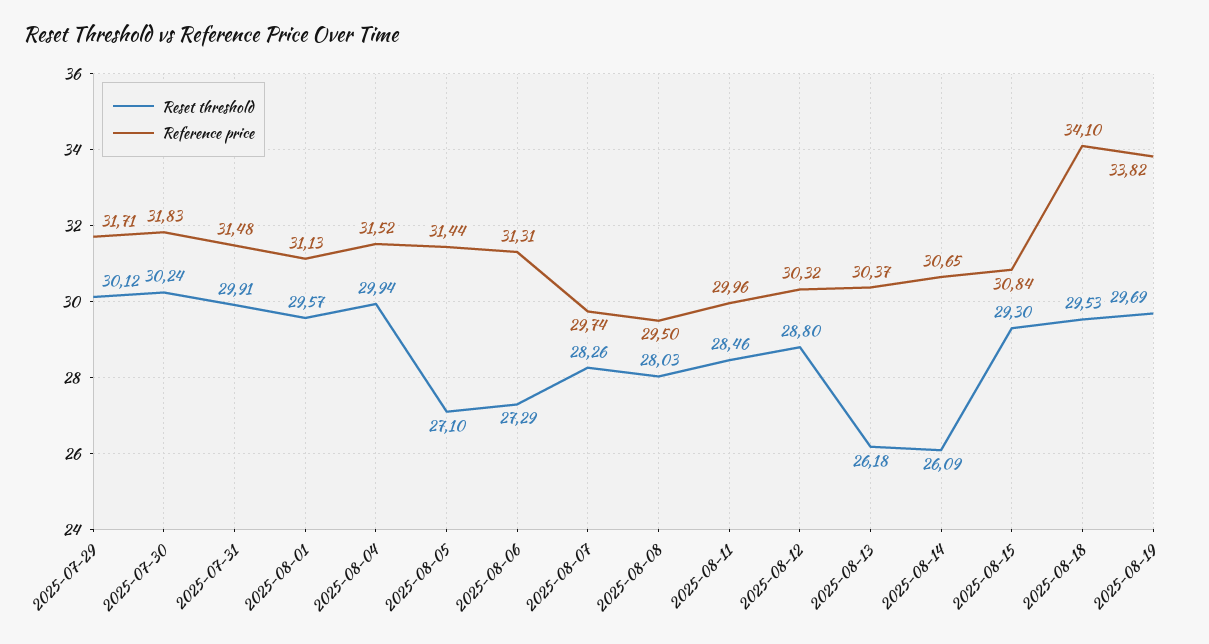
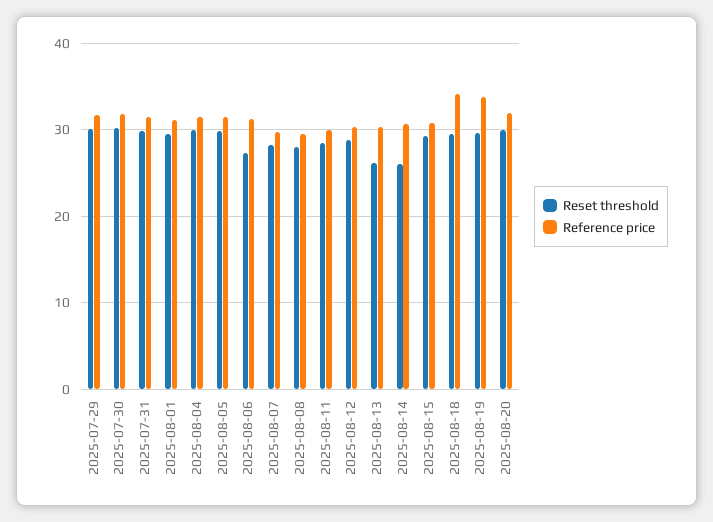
Reset threshold, 2025-08-05: 27.1 -> 30
Reset threshold, 2025-08-20: none -> 30
Reference price, 2025-08-20: none -> 32

